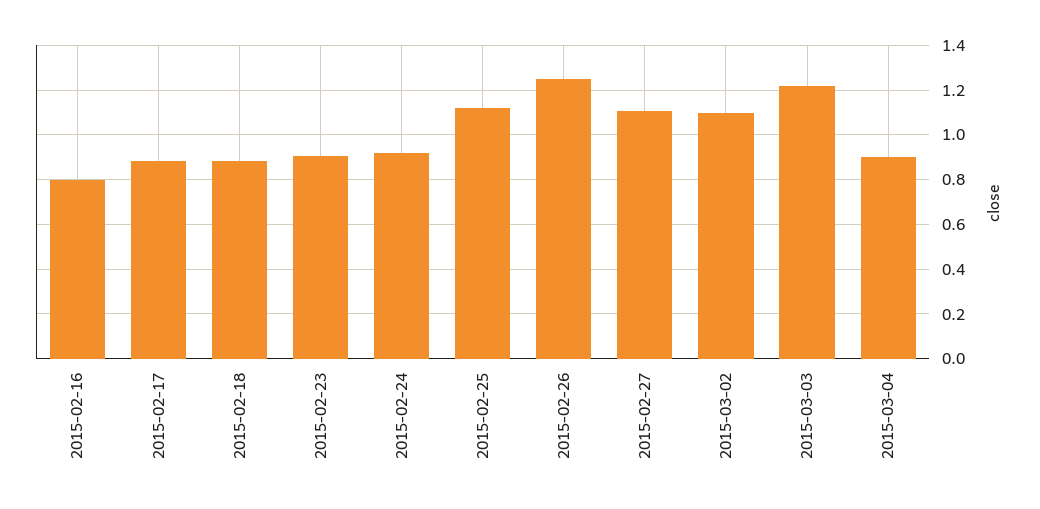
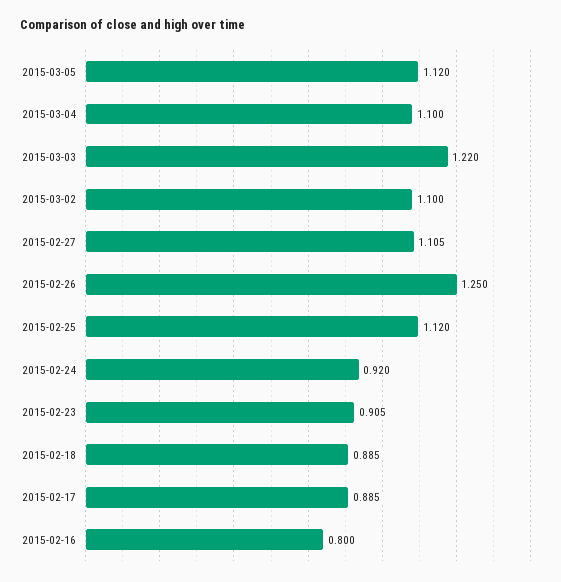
2015-03-04: 0.9 -> 1.1
2015-03-05: none -> 1.12

